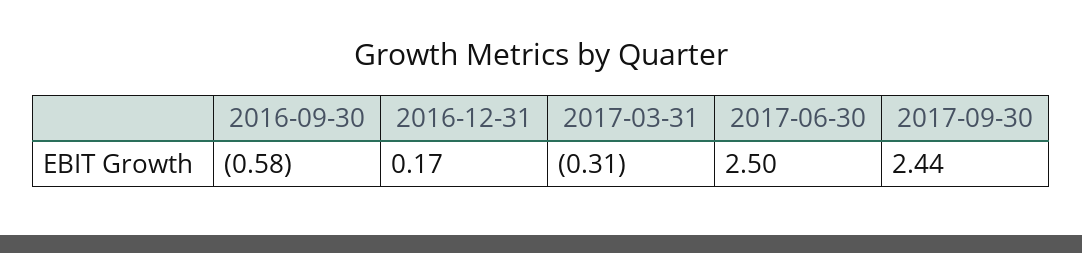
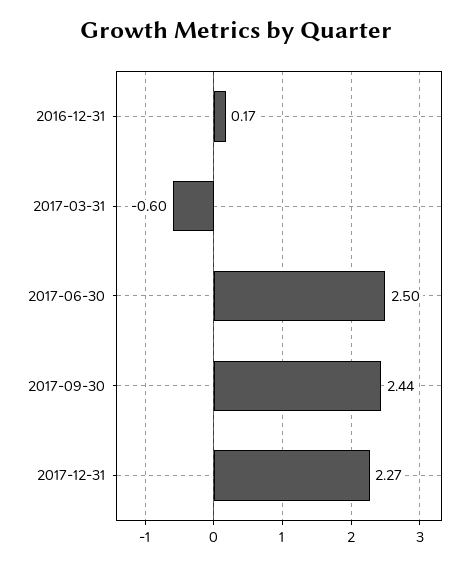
2016-09-30: -0.58 -> none
2017-03-31: -0.31 -> -0.6
2017-12-31: none -> 2.27

